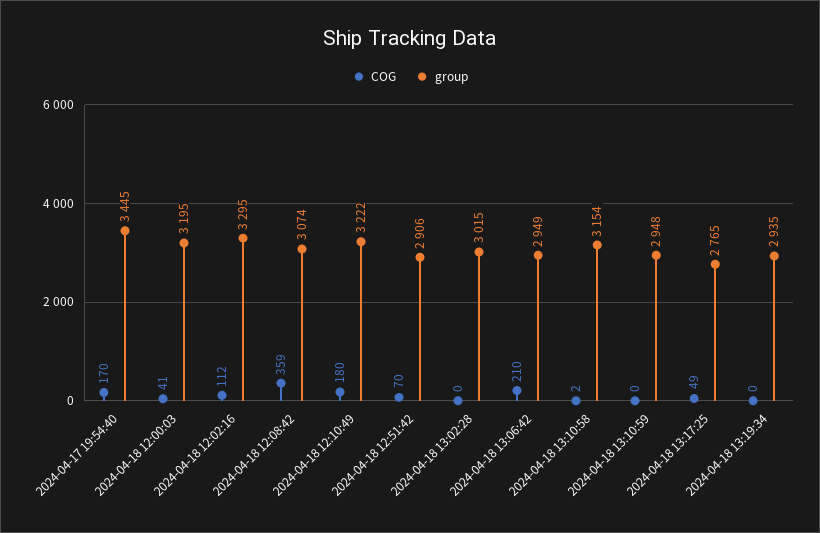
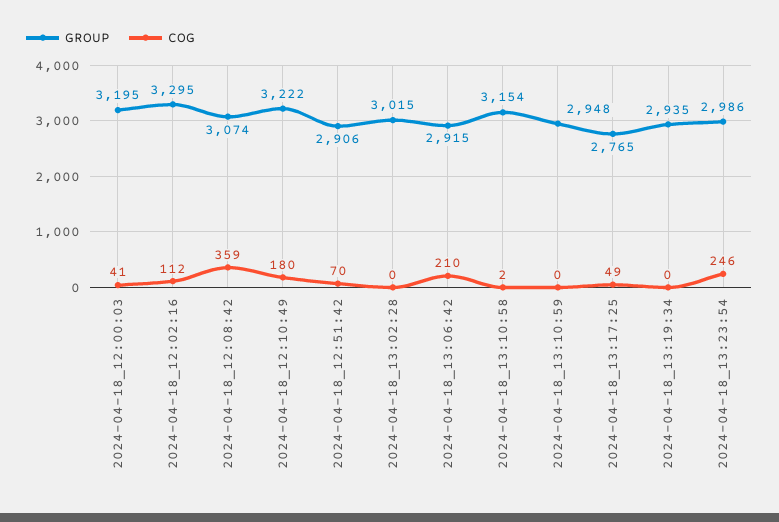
COG, 2024-04-17 19:54:40: 170 -> none
group, 2024-04-17 19:54:40: 3445 -> none
group, 2024-04-18 13:06:42: 2949 -> 2915
group, 2024-04-18_13:23:54: none -> 2986
COG, 2024-04-18_13:23:54: none -> 246

